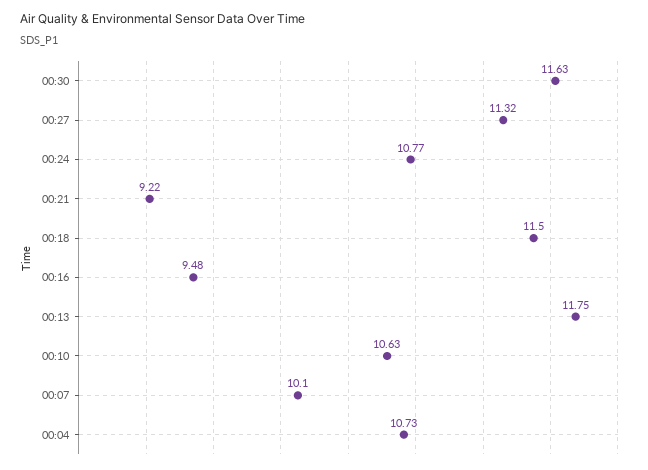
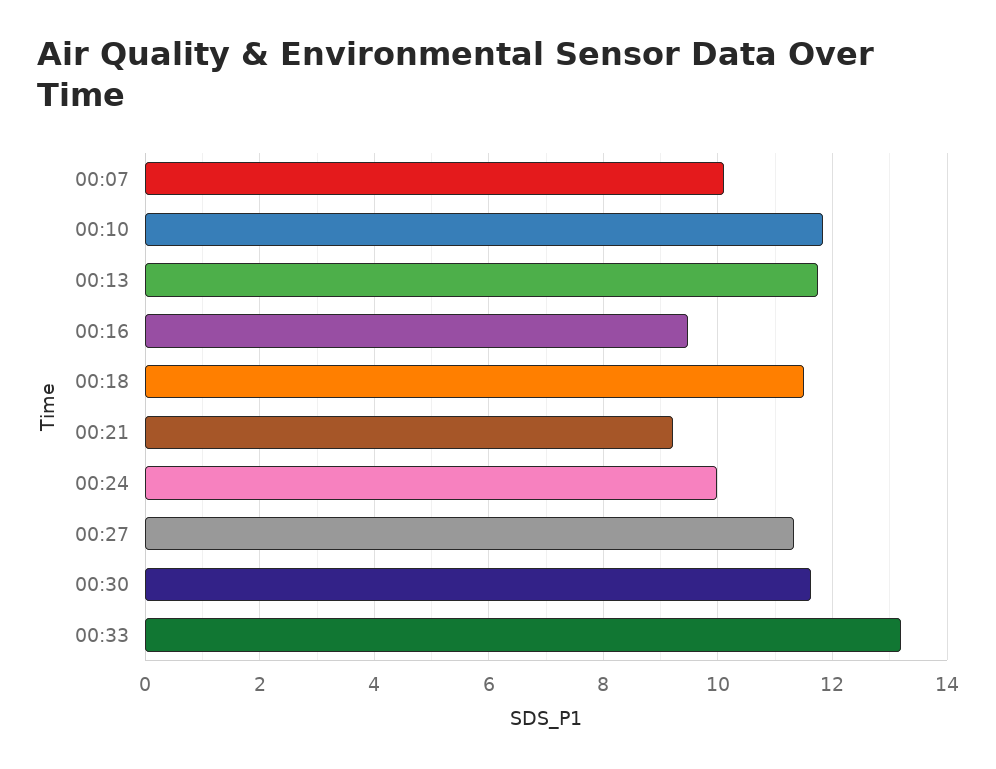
00:24: 10.77 -> 10
00:10: 10.63 -> 11.8
00:04: 10.73 -> none
00:33: none -> 13.2

